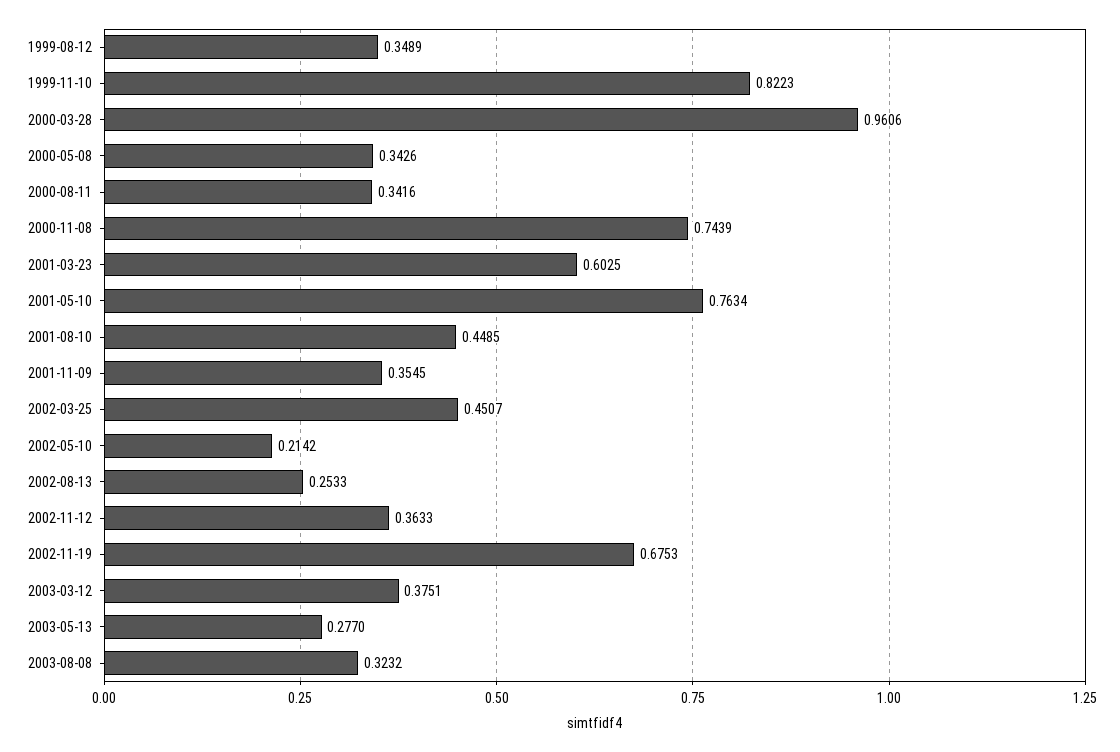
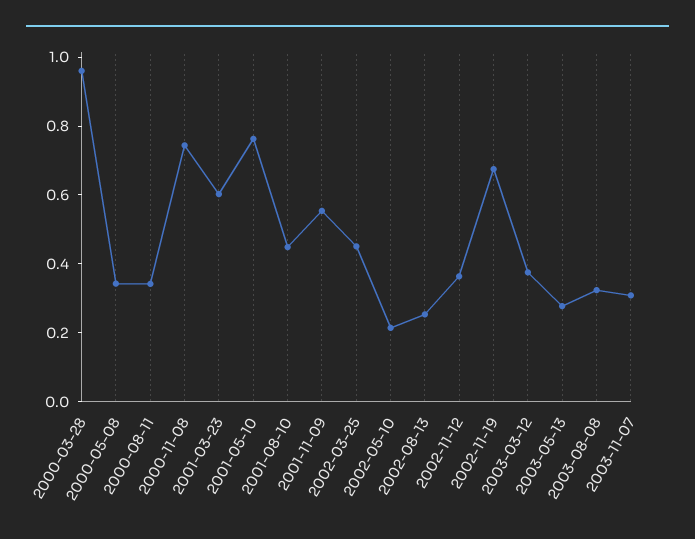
1999-08-12: 0.3489 -> none
1999-11-10: 0.8223 -> none
2001-11-09: 0.3545 -> 0.55
2003-11-07: none -> 0.3

